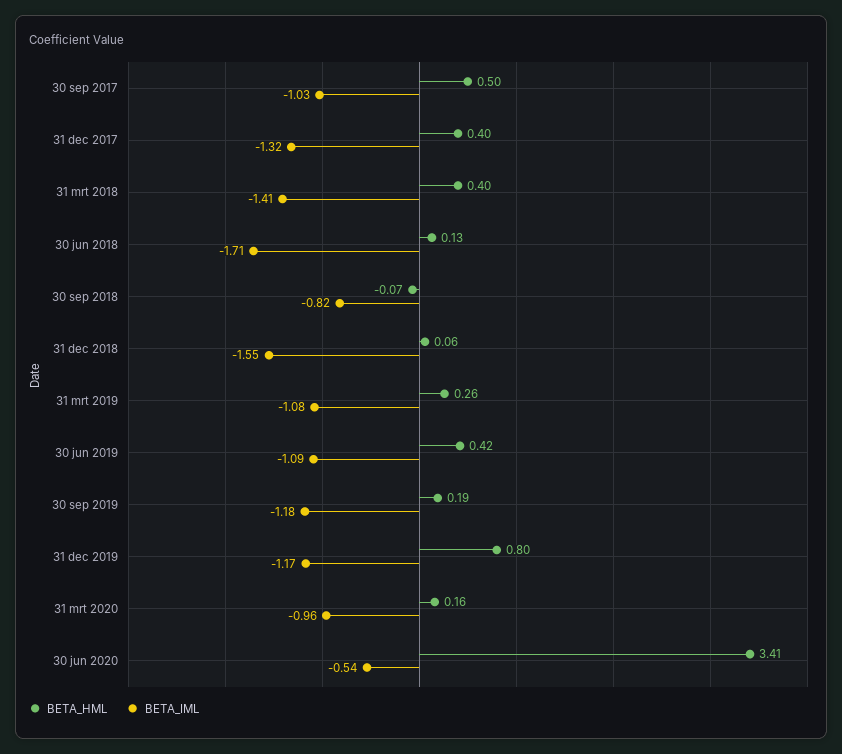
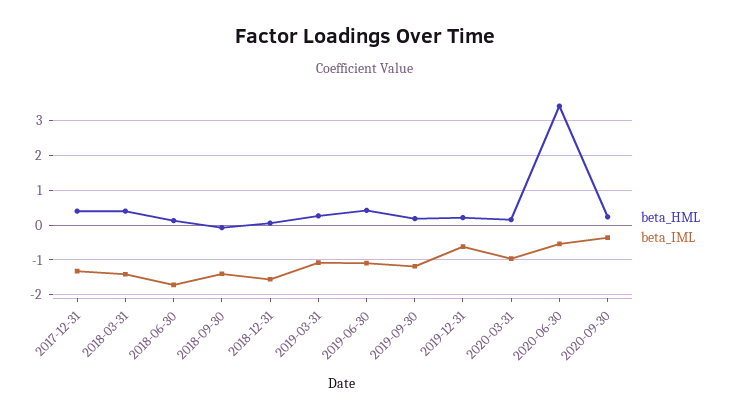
BETA_HML, 30 sep 2017: 0.5 -> none
BETA_IML, 30 sep 2017: -1.03 -> none
BETA_IML, 30 sep 2018: -0.82 -> -1.4
BETA_HML, 31 dec 2019: 0.8 -> 0.2
BETA_IML, 31 dec 2019: -1.17 -> -0.6
BETA_HML, 2020-09-30: none -> 0.2
BETA_IML, 2020-09-30: none -> -0.4

